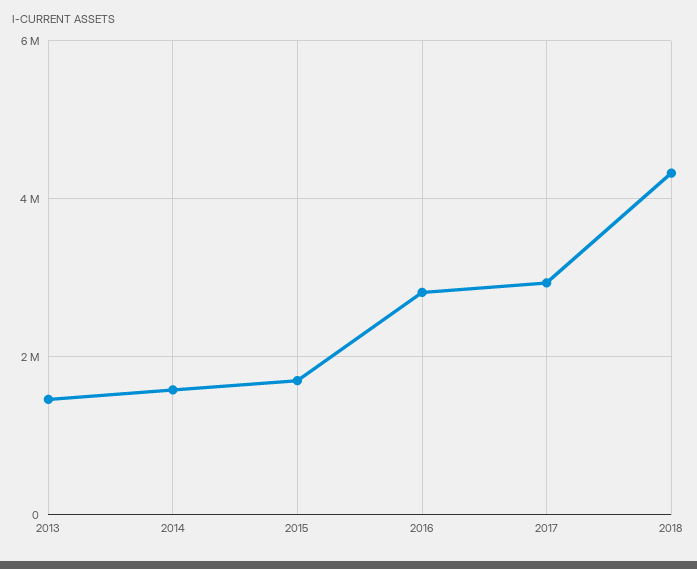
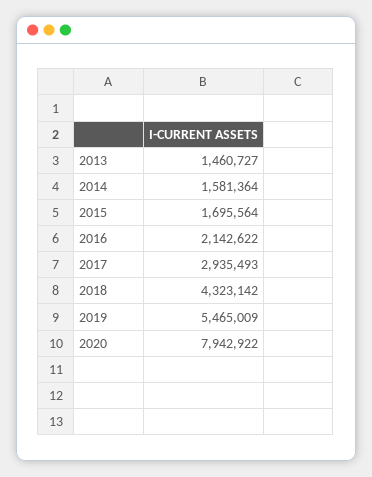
2016: 2800000 -> 2142622
2019: none -> 5465009
2020: none -> 7942922

